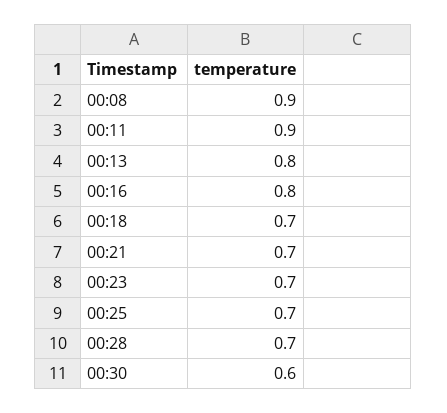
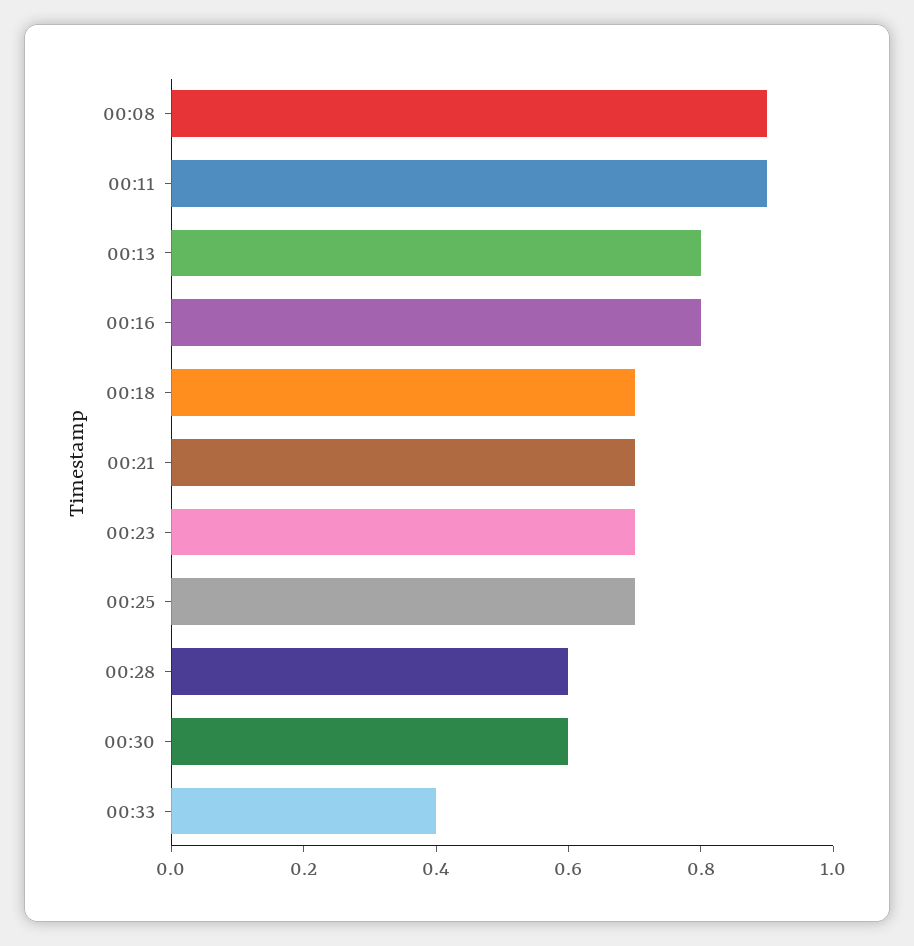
00:28: 0.7 -> 0.6
00:33: none -> 0.4

